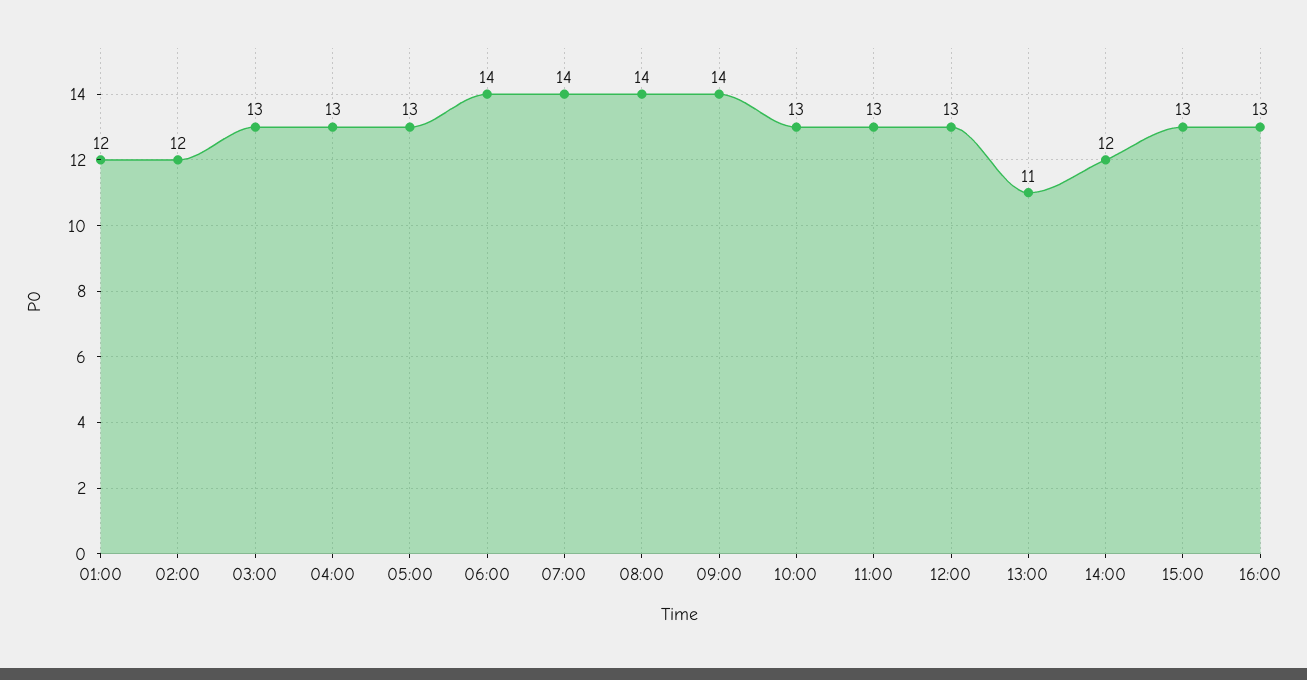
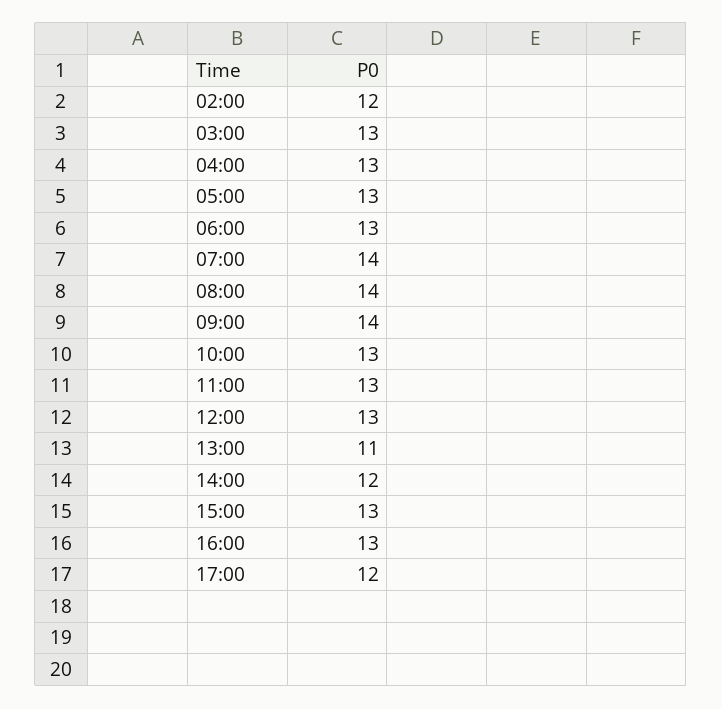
01:00: 12 -> none
06:00: 14 -> 13
17:00: none -> 12

